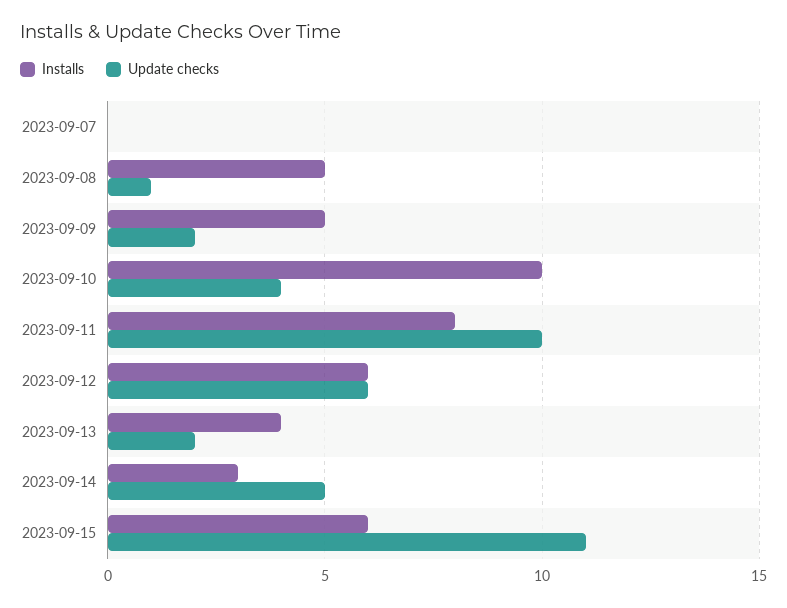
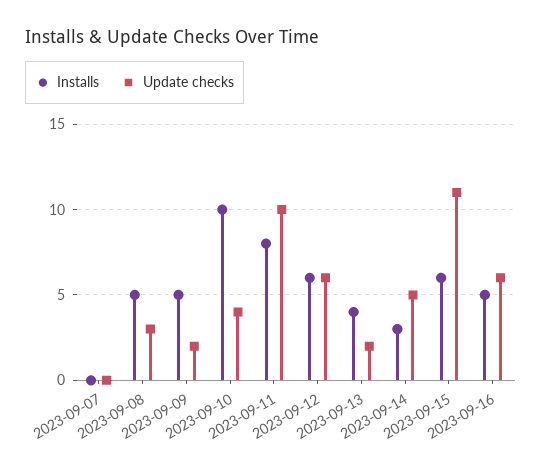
Update checks, 2023-09-08: 1 -> 3
Installs, 2023-09-16: none -> 5
Update checks, 2023-09-16: none -> 6

